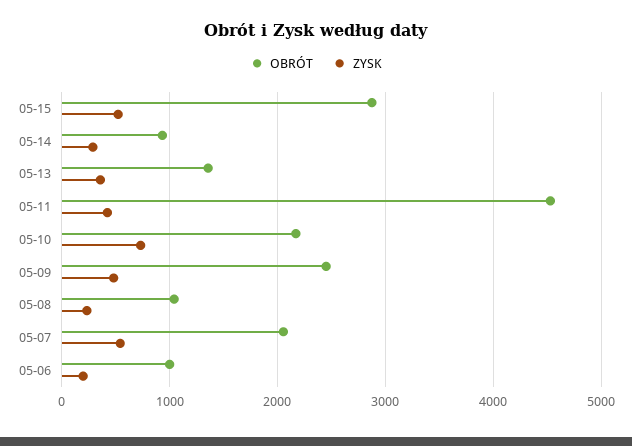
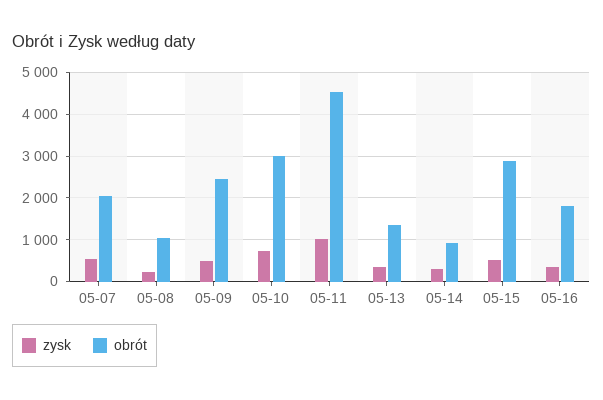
ZYSK, 05-11: 400 -> 1000
OBRÓT, 05-10: 2200 -> 3000
OBRÓT, 05-06: 1000 -> none
ZYSK, 05-06: 200 -> none
ZYSK, 05-16: none -> 400
OBRÓT, 05-16: none -> 1800

